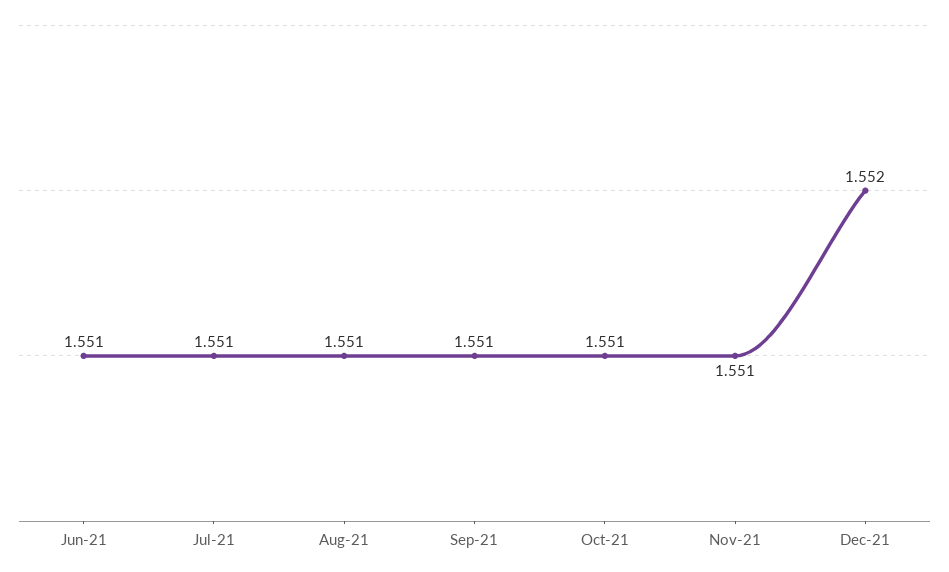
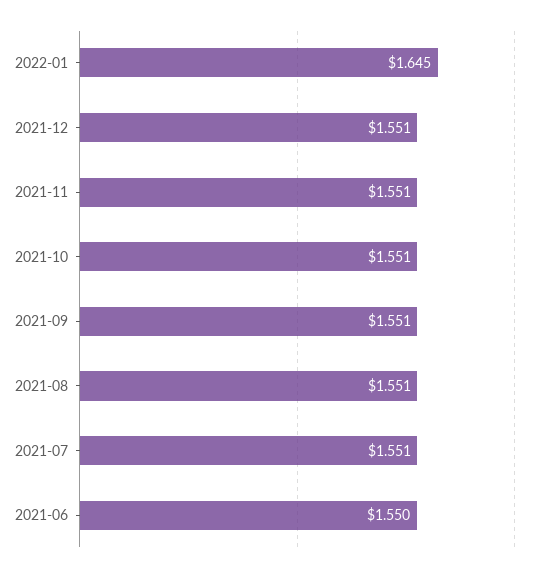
Jun-21: 1.551 -> 1.55
Dec-21: 1.552 -> 1.551
2022-01: none -> 1.645

